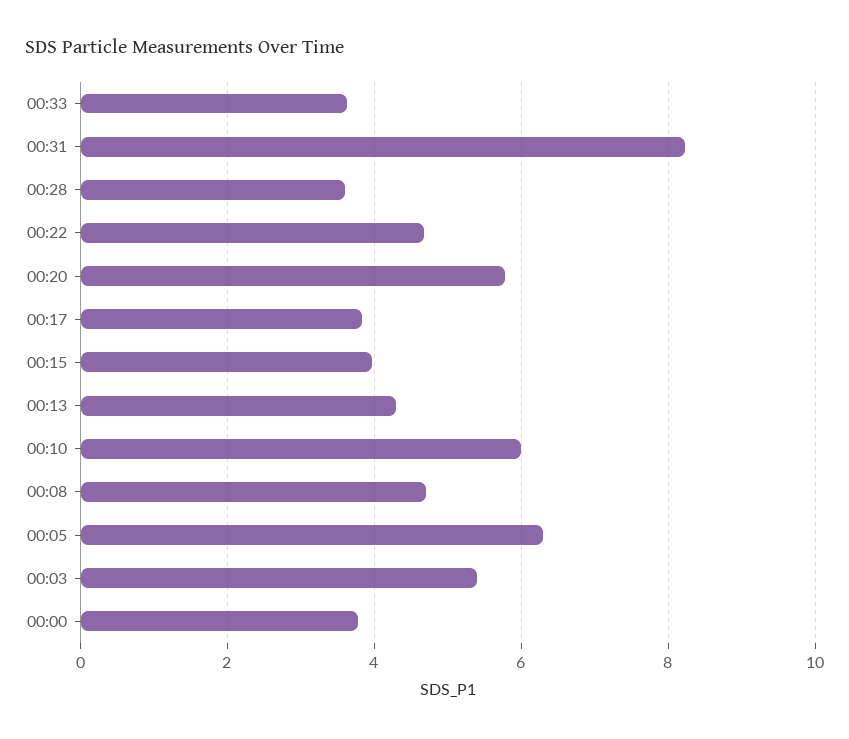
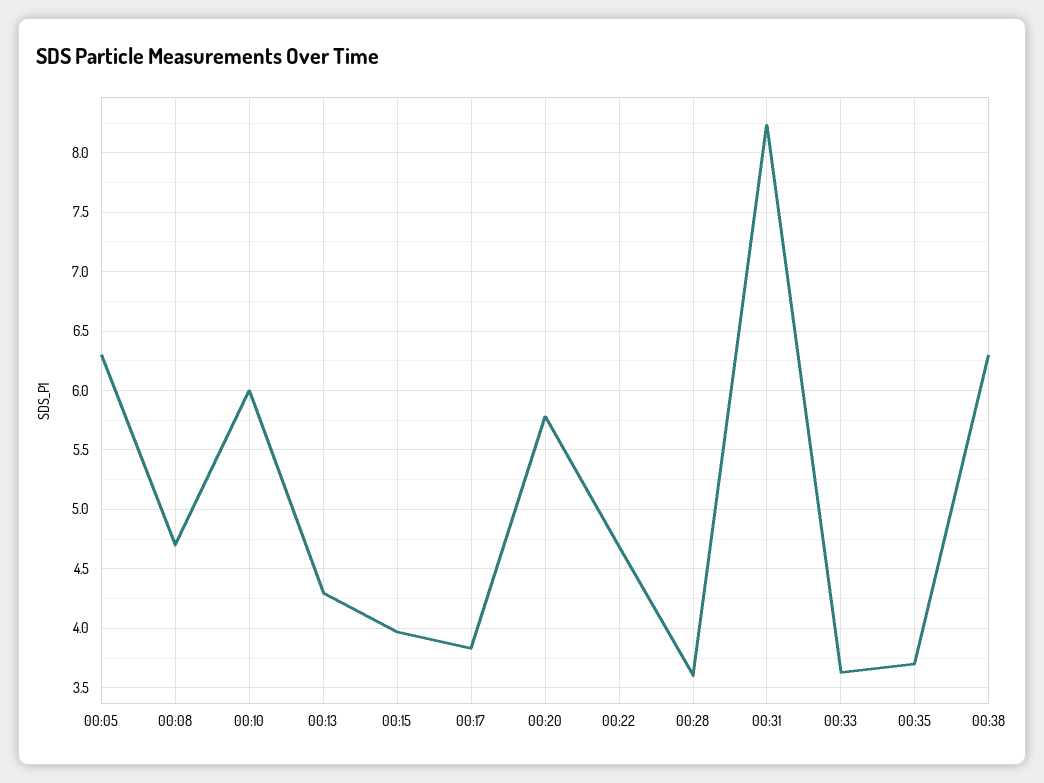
00:03: 5.4 -> none
00:00: 3.8 -> none
00:35: none -> 3.7
00:38: none -> 6.3

